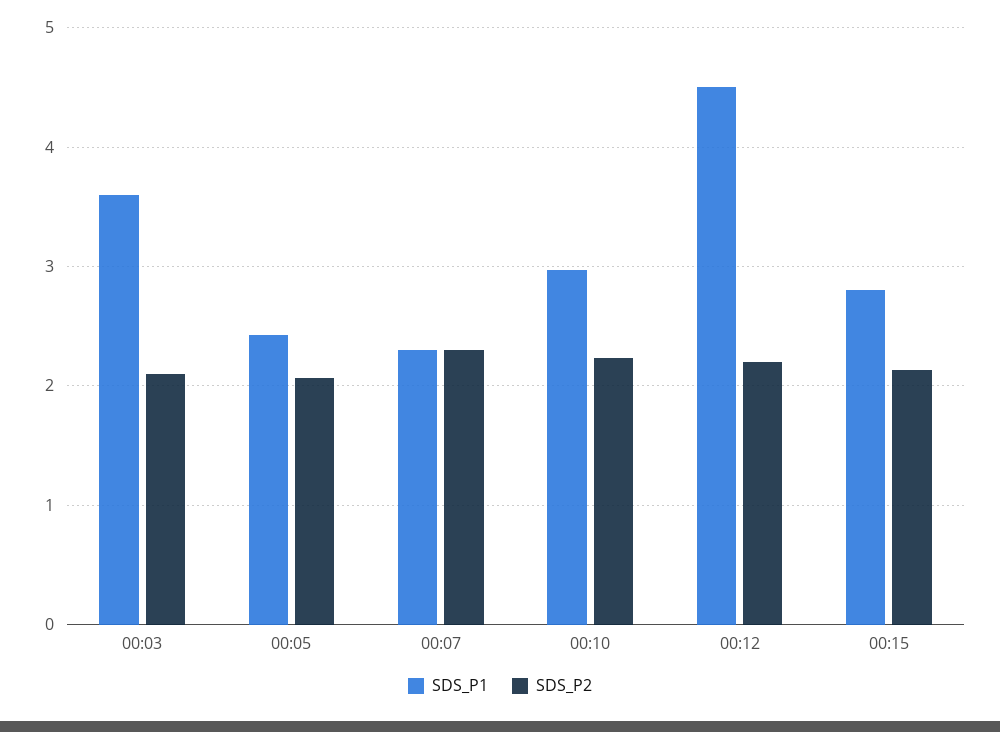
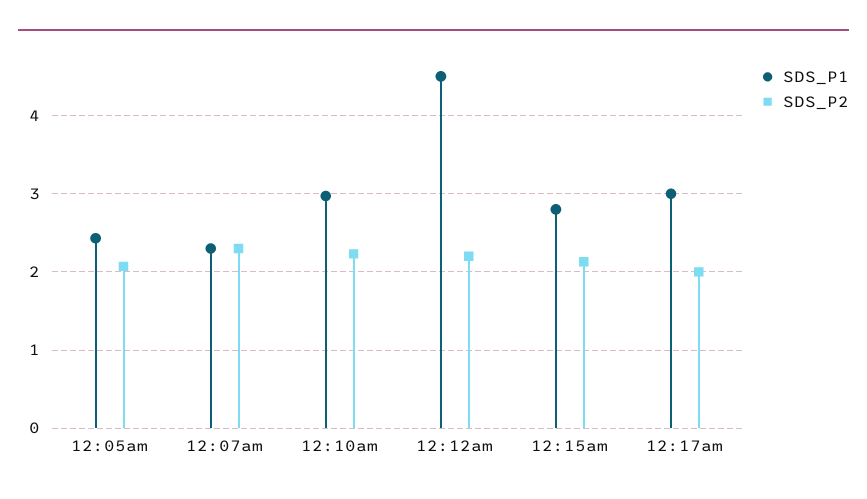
SDS_P1, 00:03: 3.6 -> none
SDS_P2, 00:03: 2.1 -> none
SDS_P1, 12:17am: none -> 3
SDS_P2, 12:17am: none -> 2

